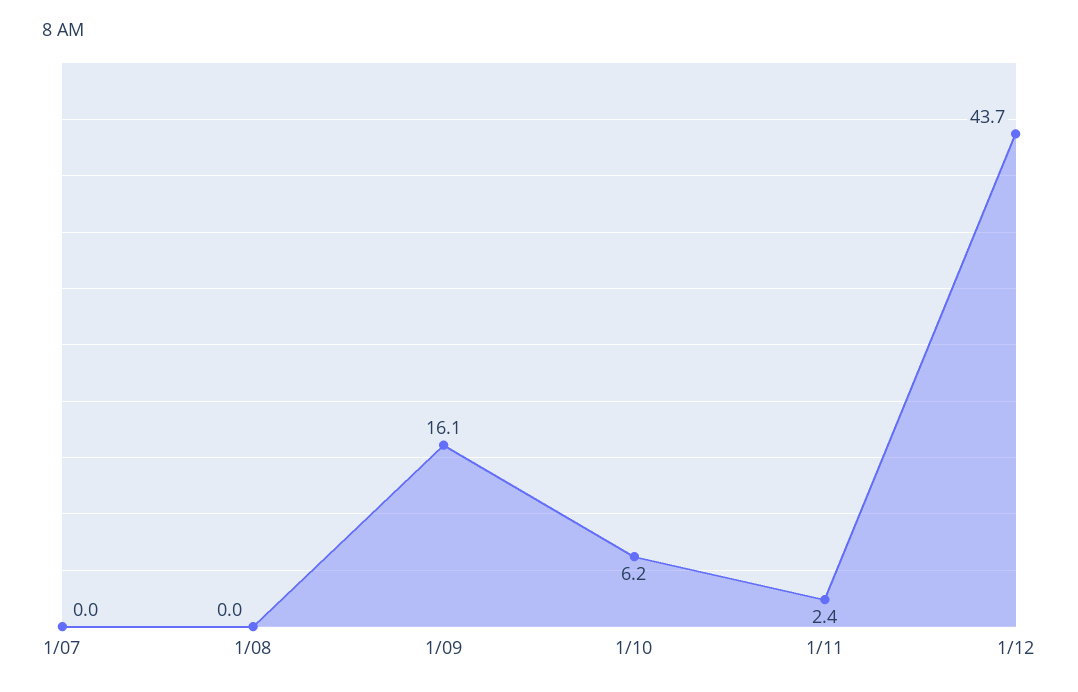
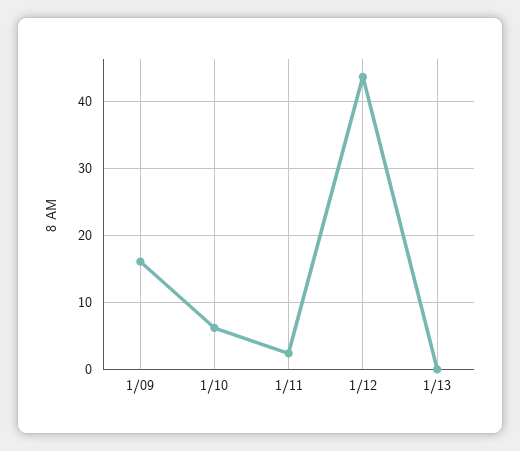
1/07: 0 -> none
1/08: 0 -> none
1/13: none -> 0

